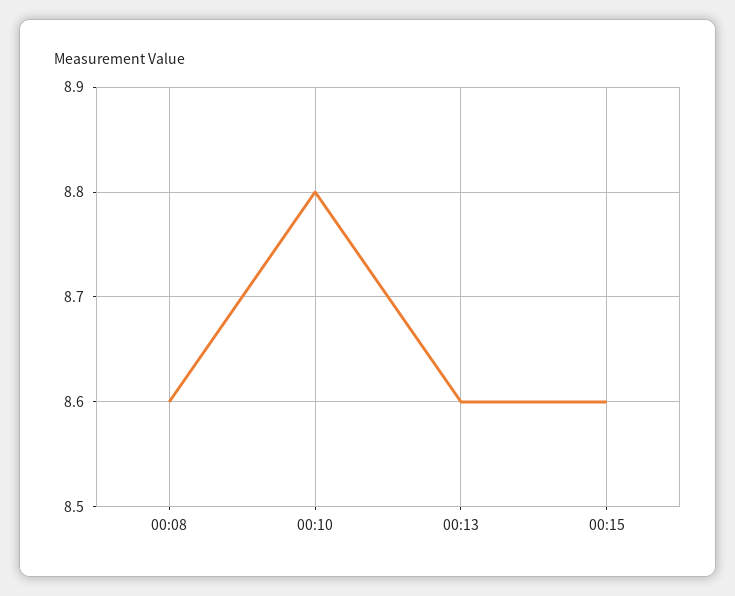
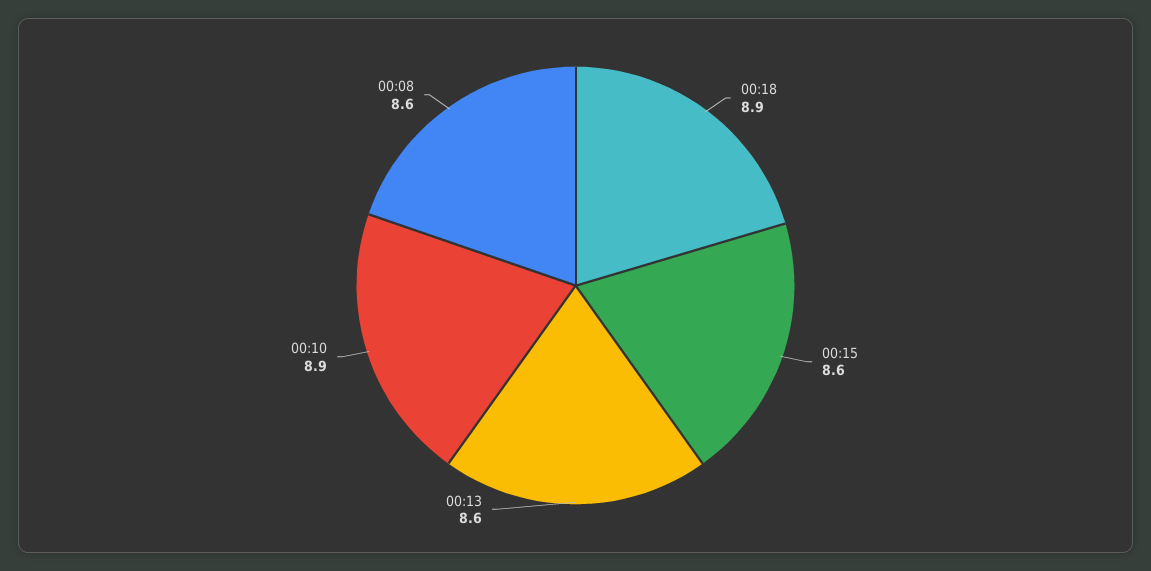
00:10: 8.8 -> 8.9
00:18: none -> 8.9

